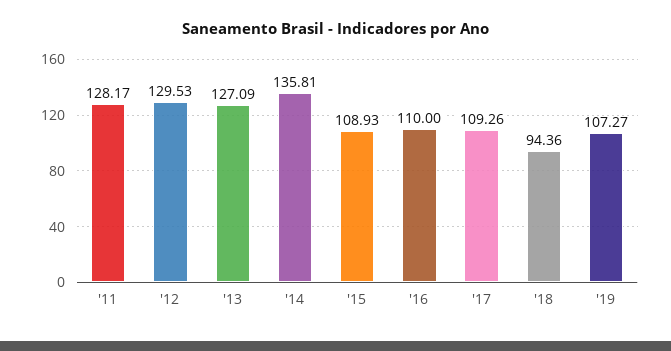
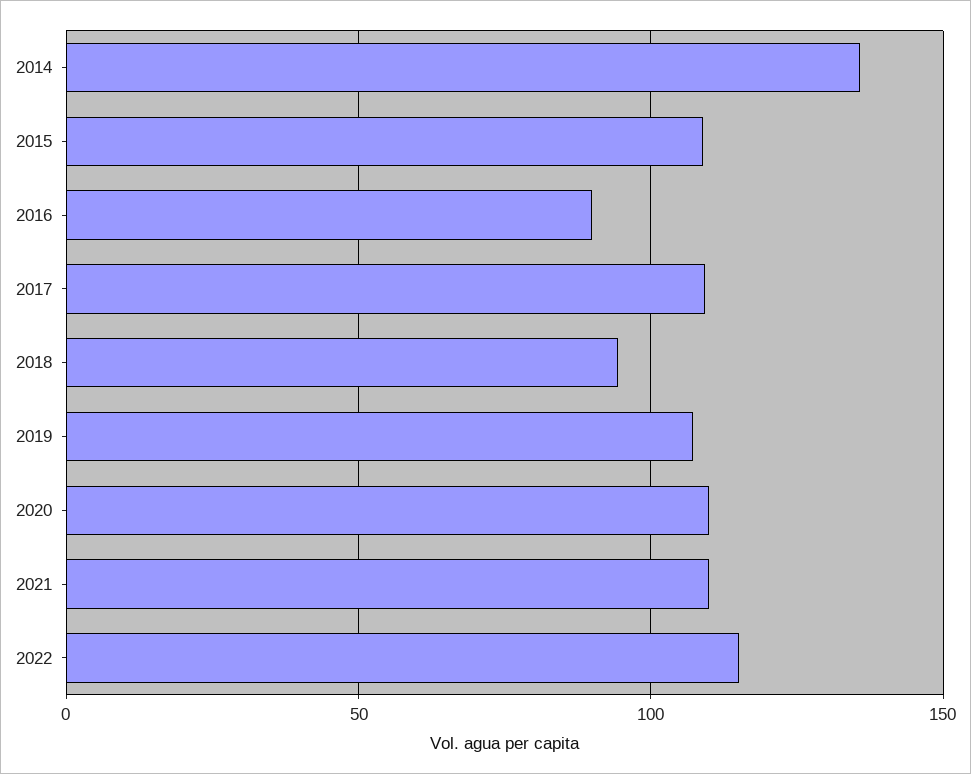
'11: 128.17 -> none
'12: 129.53 -> none
'13: 127.09 -> none
'16: 110 -> 90
2020: none -> 110
2021: none -> 110
2022: none -> 115

